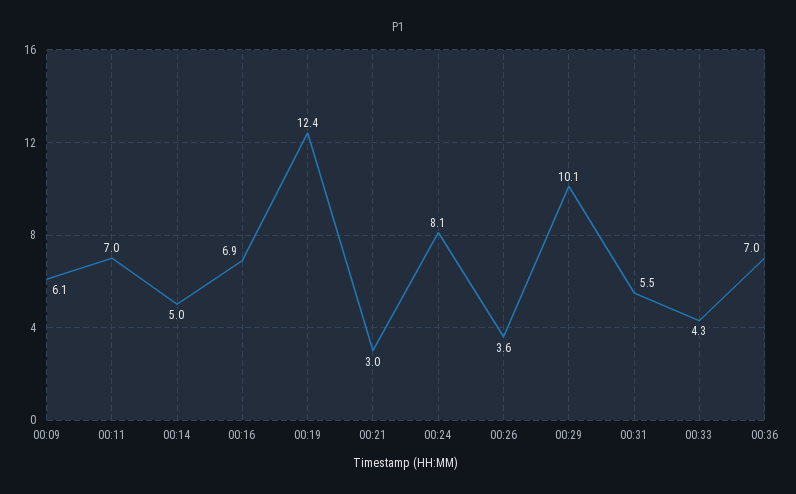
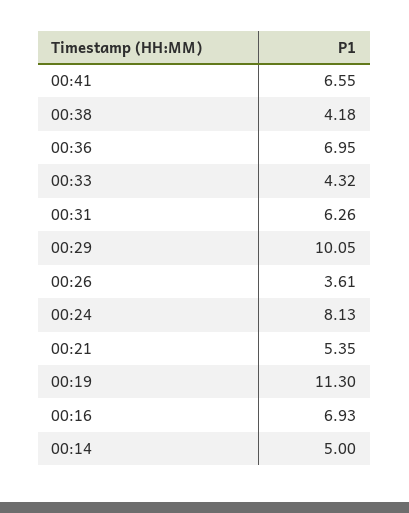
00:09: 6.1 -> none
00:11: 7 -> none
00:19: 12.4 -> 11.3
00:21: 3 -> 5.35
00:31: 5.5 -> 6.26
00:41: none -> 6.55
00:38: none -> 4.18

